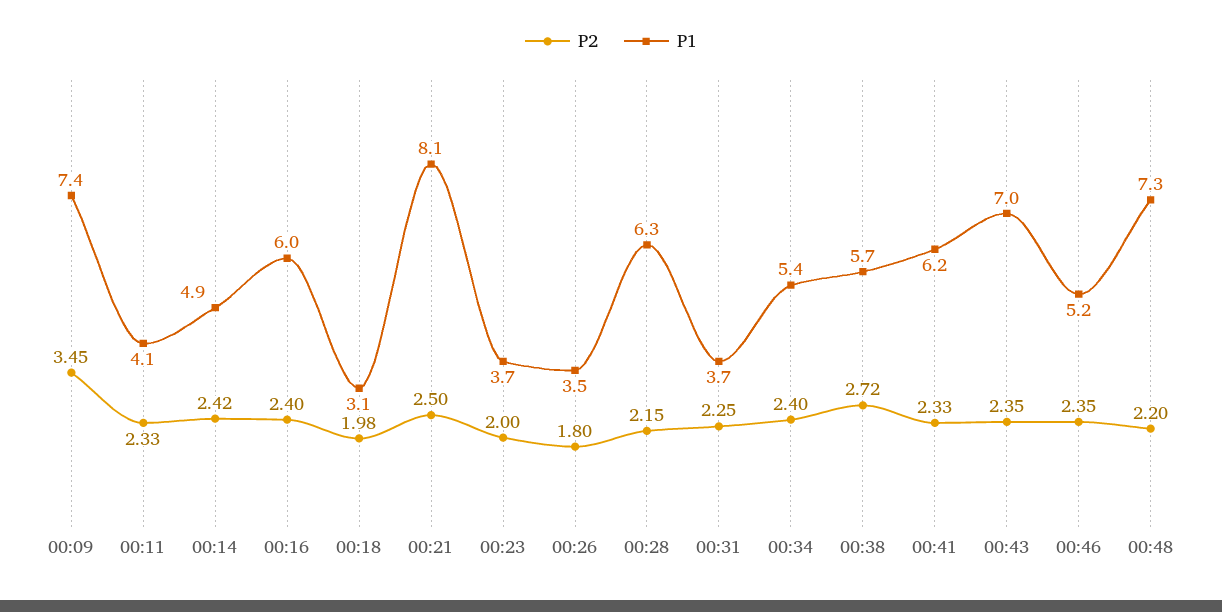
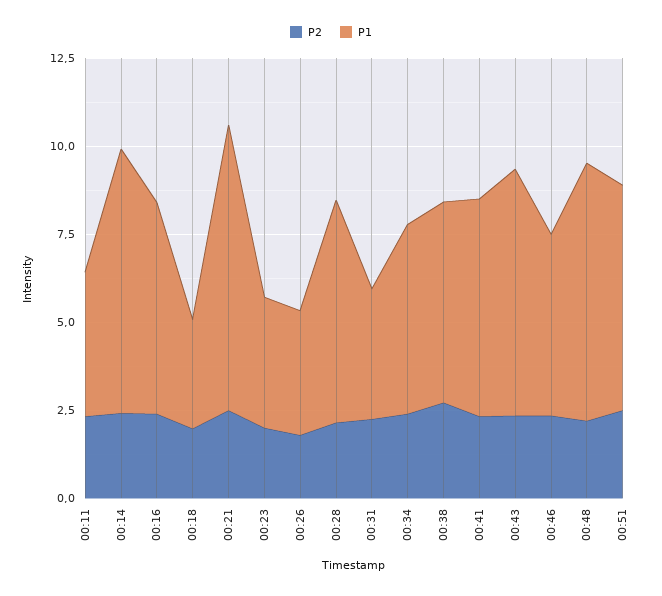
P2, 00:09: 3.45 -> none
P1, 00:09: 7.4 -> none
P1, 00:14: 4.9 -> 7.5
P2, 00:51: none -> 2.5
P1, 00:51: none -> 6.5

